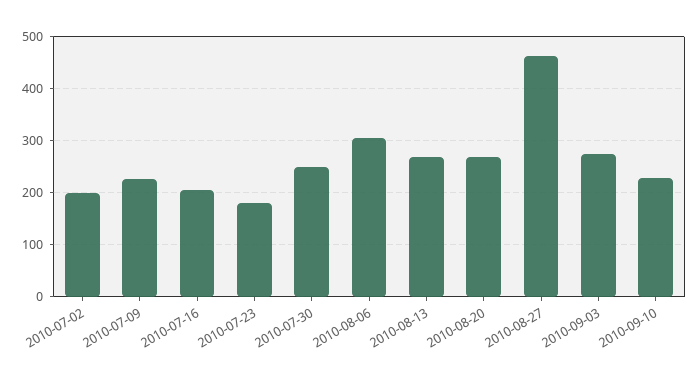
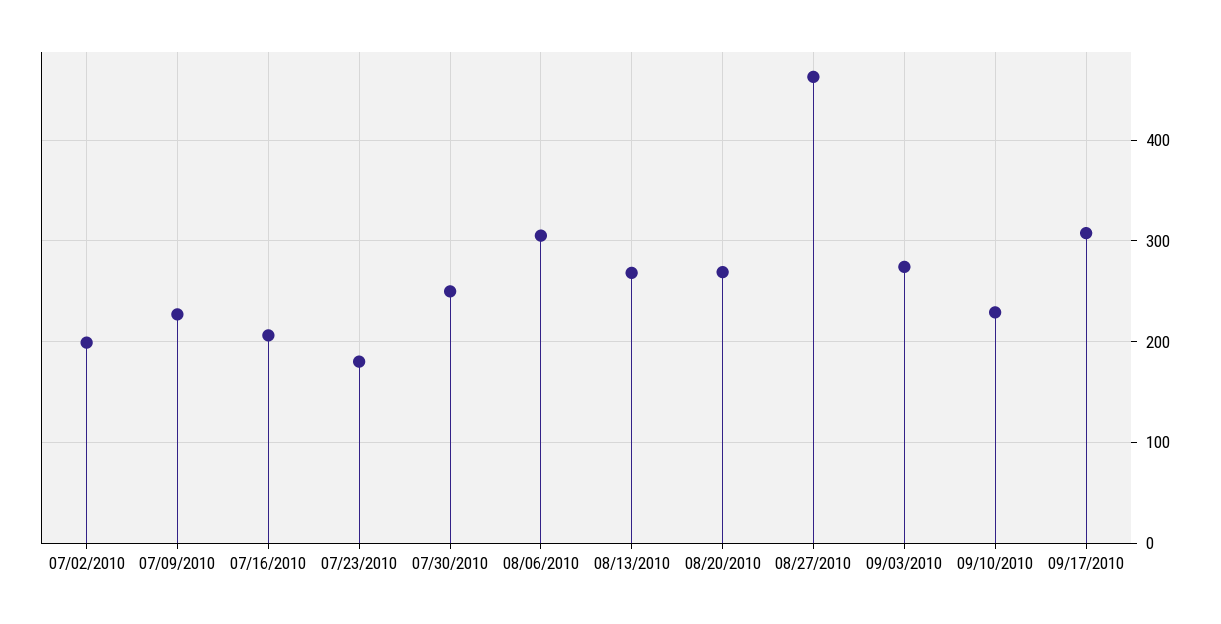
09/17/2010: none -> 310

